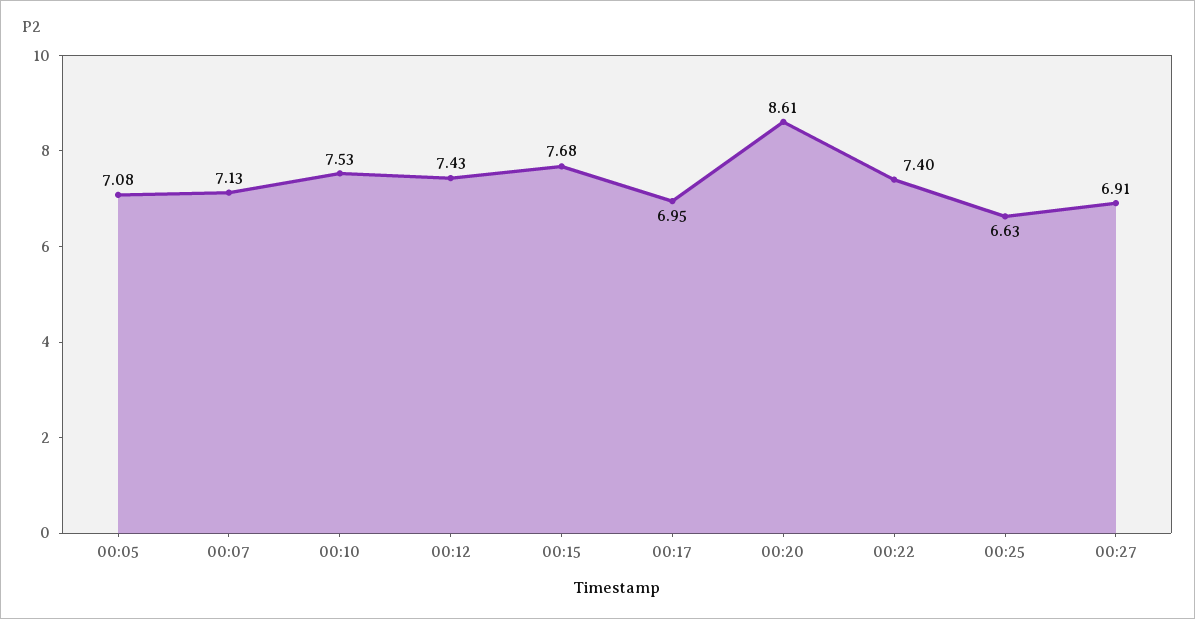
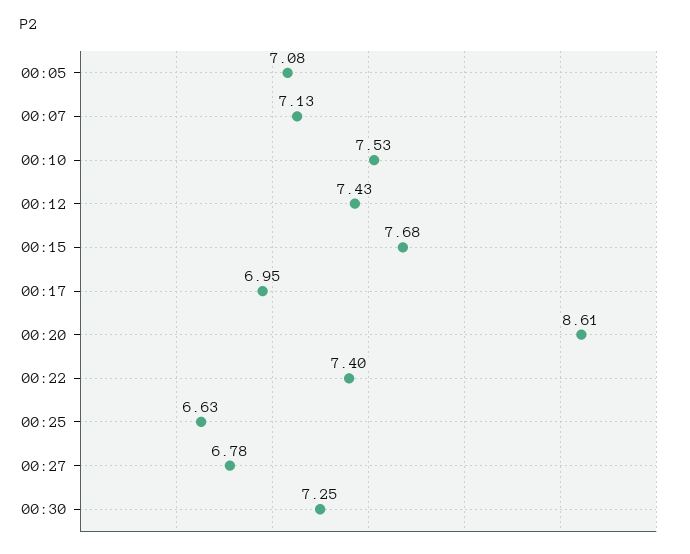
00:27: 6.91 -> 6.78
00:30: none -> 7.25

